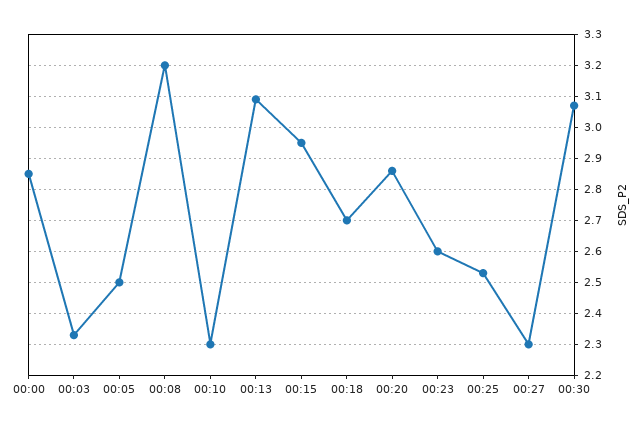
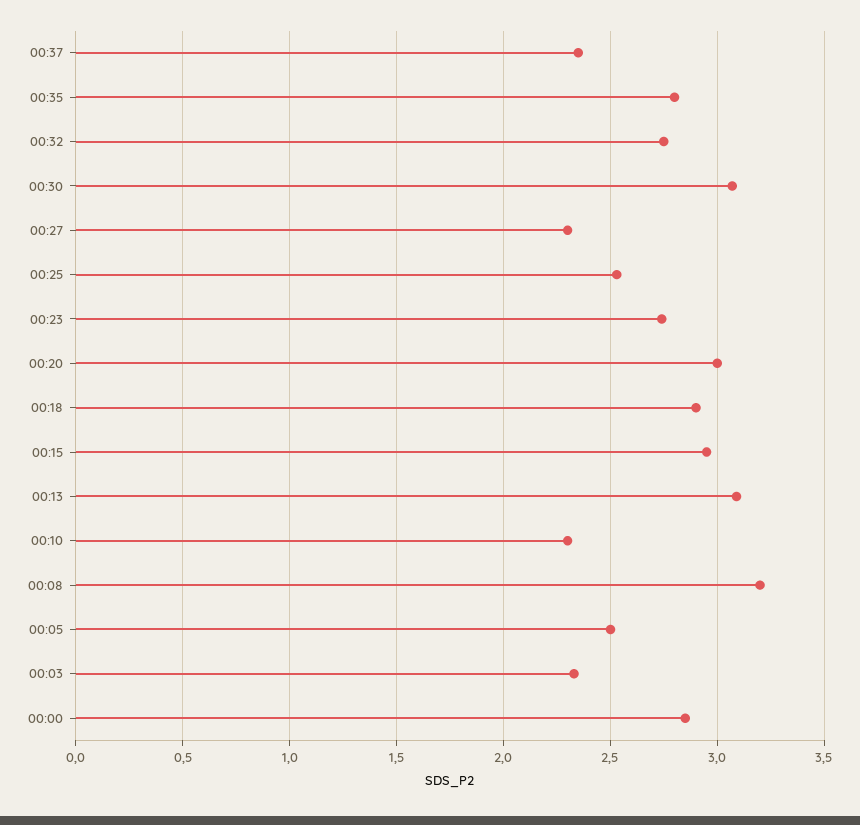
00:18: 2.7 -> 2.9
00:20: 2.85 -> 3
00:23: 2.6 -> 2.75
00:37: none -> 2.35
00:35: none -> 2.8
00:32: none -> 2.75

